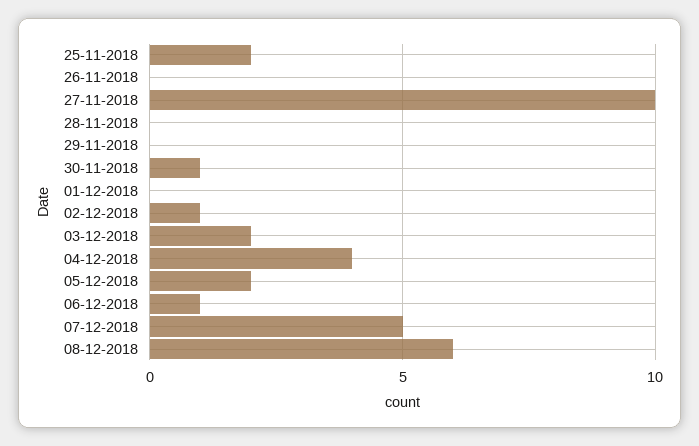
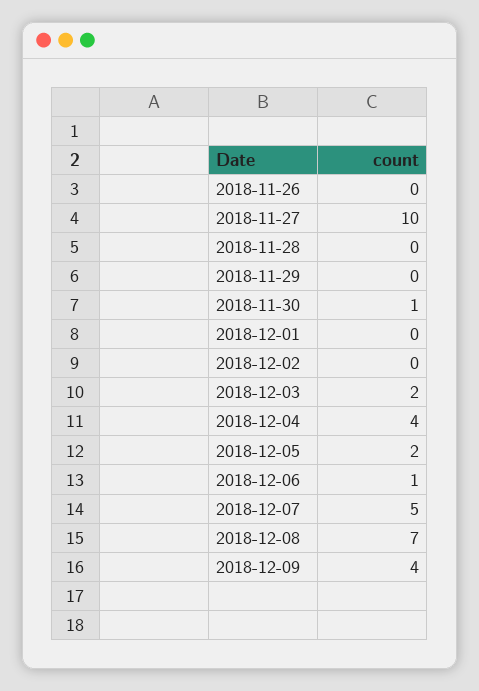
25-11-2018: 2 -> none
02-12-2018: 1 -> 0
08-12-2018: 6 -> 7
2018-12-09: none -> 4

